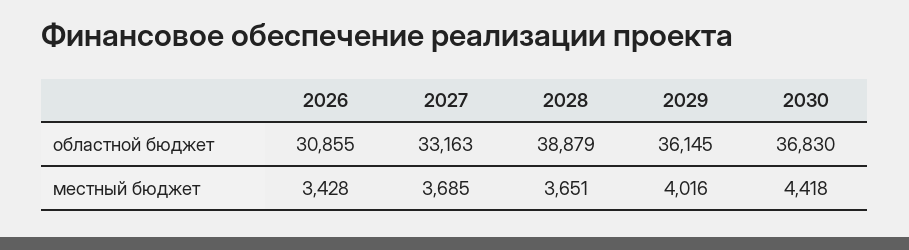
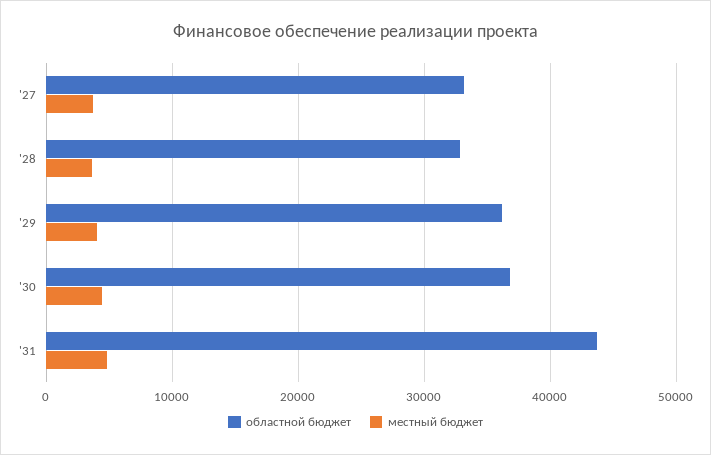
областной бюджет, 2026: 30855 -> none
областной бюджет, 2028: 38879 -> 33000
местный бюджет, 2026: 3428 -> none
областной бюджет, '31: none -> 44000
местный бюджет, '31: none -> 5000

